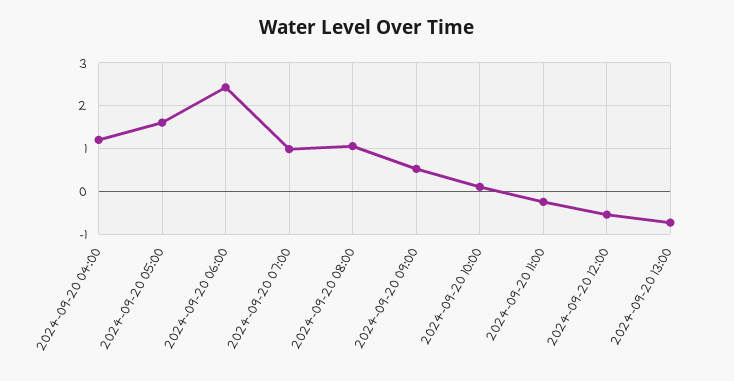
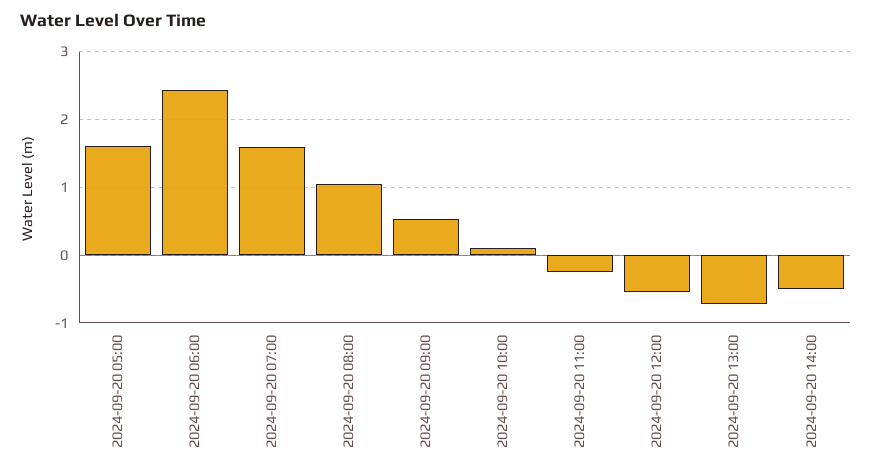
2024-09-20 04:00: 1.2 -> none
2024-09-20 07:00: 1 -> 1.6
2024-09-20 14:00: none -> -0.5

